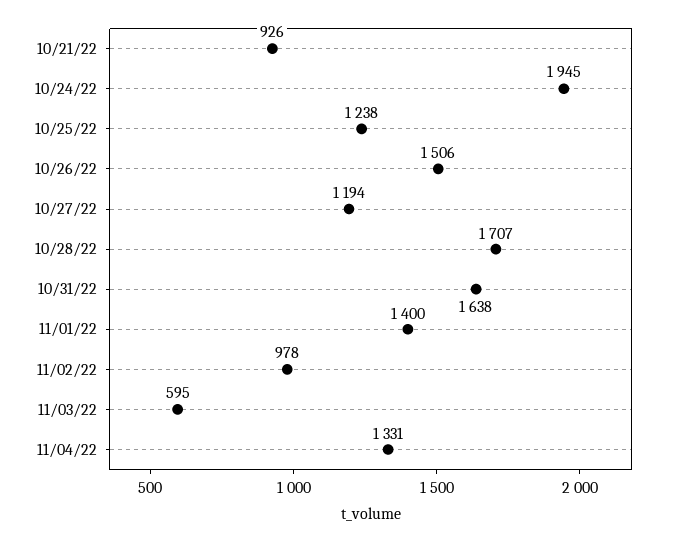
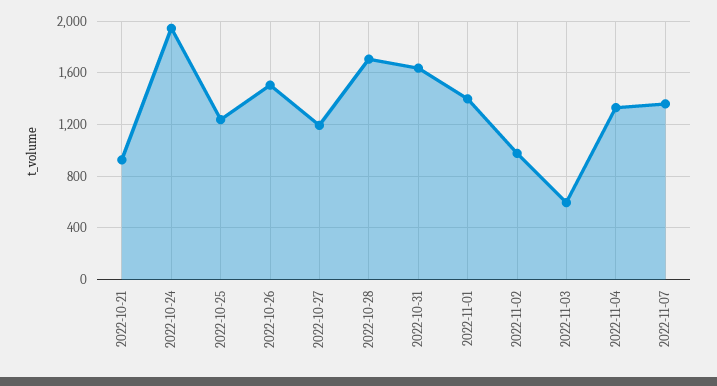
2022-11-07: none -> 1350

